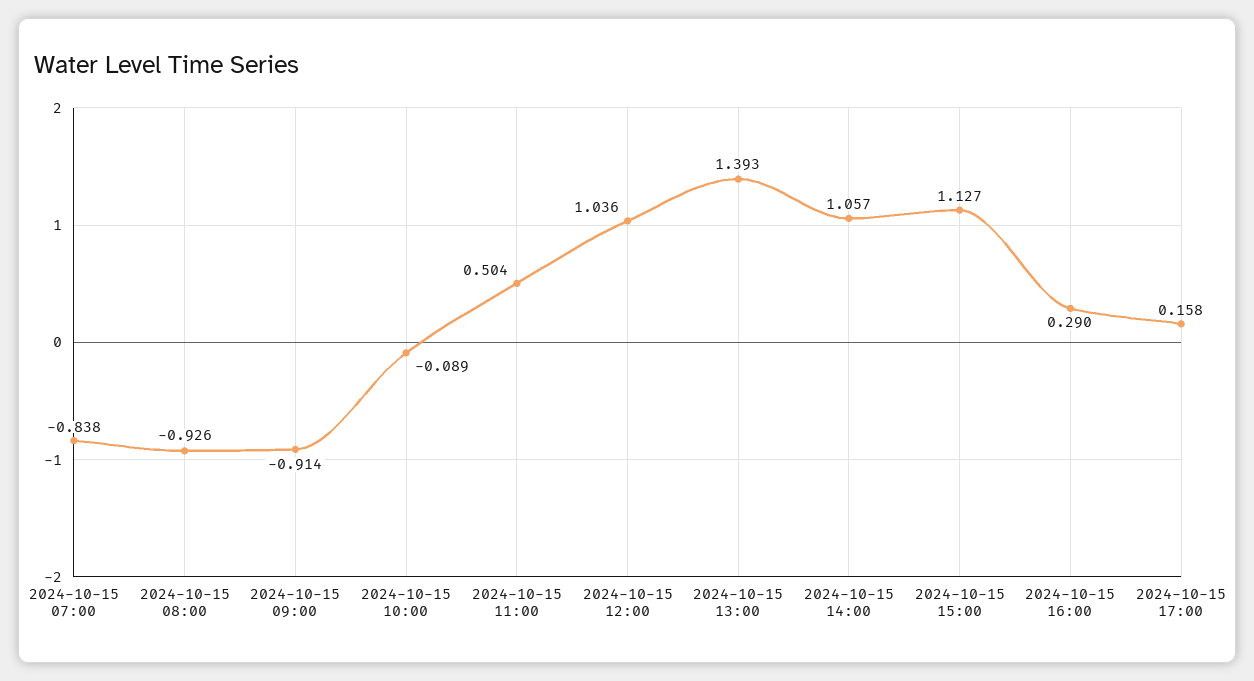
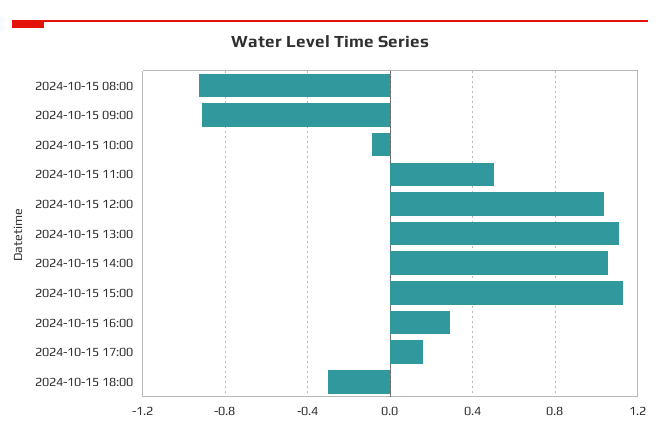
2024-10-15 07:00: -0.838 -> none
2024-10-15 13:00: 1.393 -> 1.1
2024-10-15 18:00: none -> -0.3

